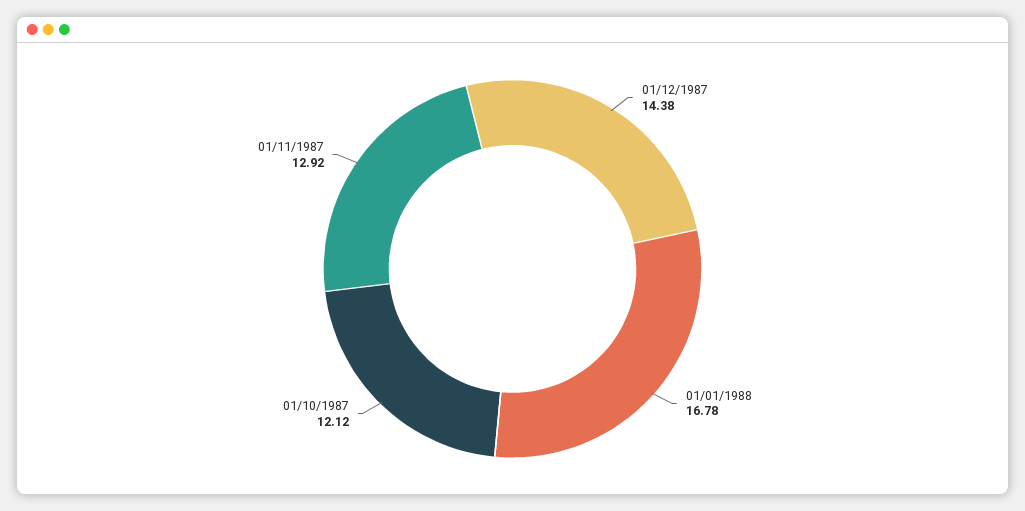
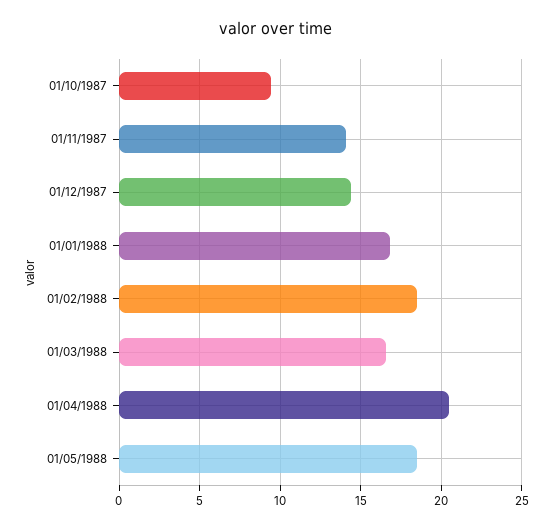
01/10/1987: 12.12 -> 9.5
01/11/1987: 12.92 -> 14
01/02/1988: none -> 18.5
01/03/1988: none -> 16.5
01/04/1988: none -> 20.5
01/05/1988: none -> 18.5

